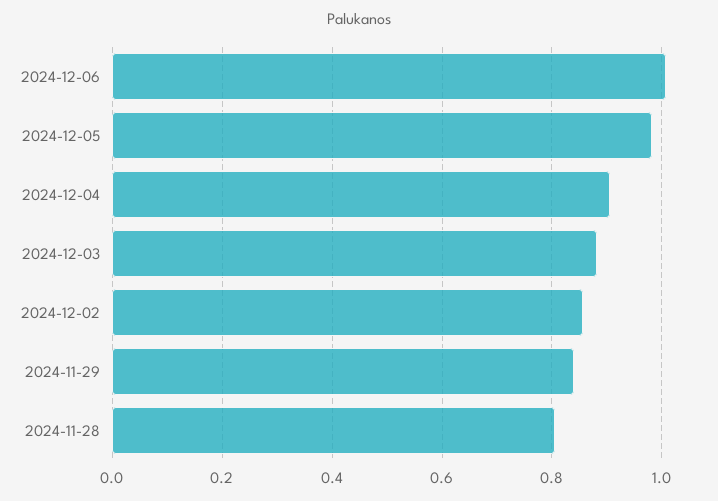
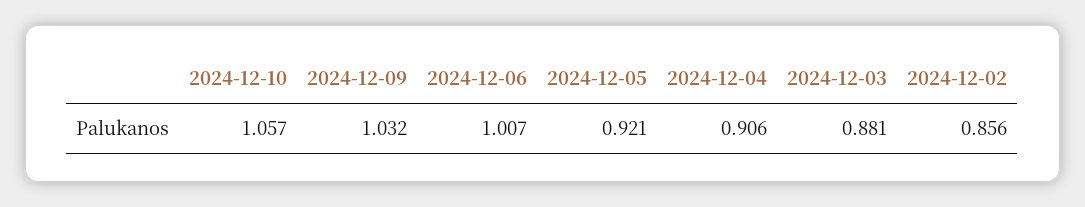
2024-12-05: 0.98 -> 0.921
2024-11-29: 0.84 -> none
2024-11-28: 0.8 -> none
2024-12-10: none -> 1.057
2024-12-09: none -> 1.032

